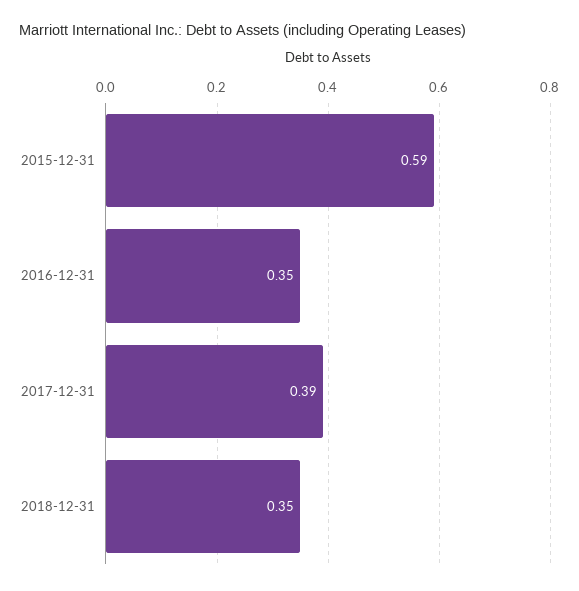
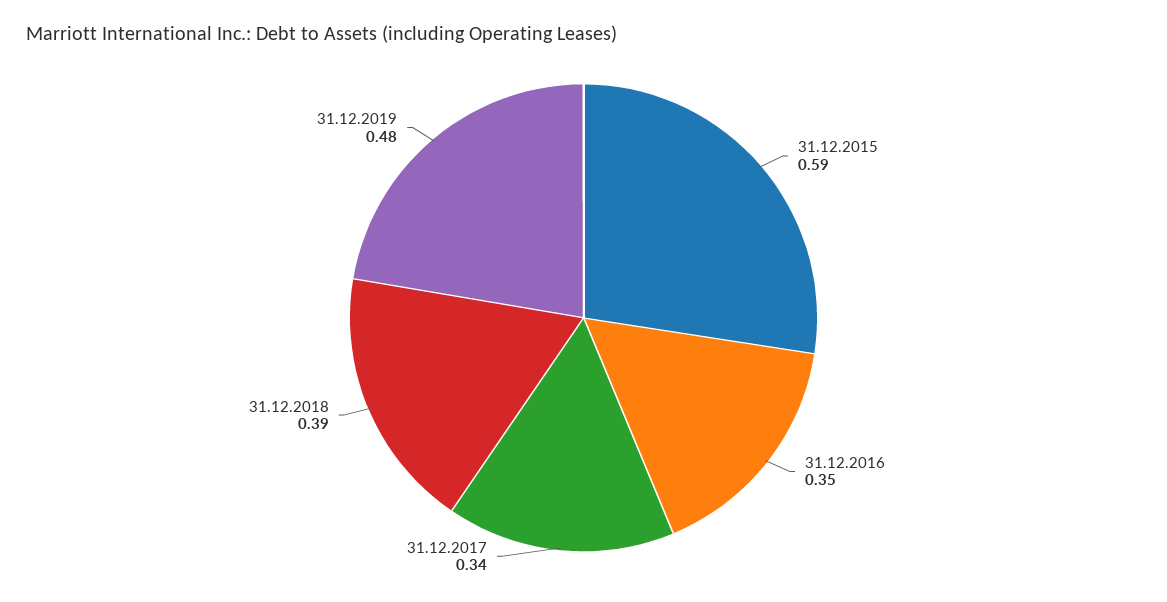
2017-12-31: 0.39 -> 0.34
2018-12-31: 0.35 -> 0.39
31.12.2019: none -> 0.48

